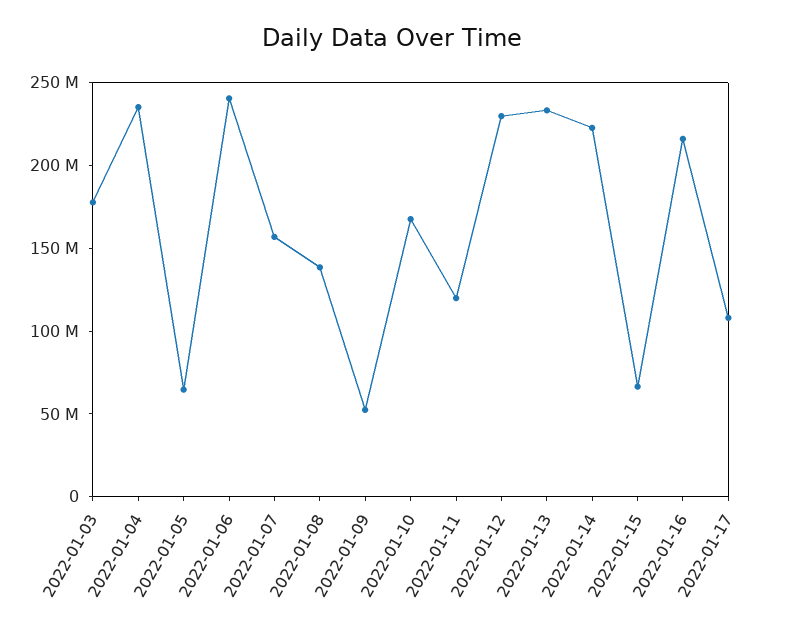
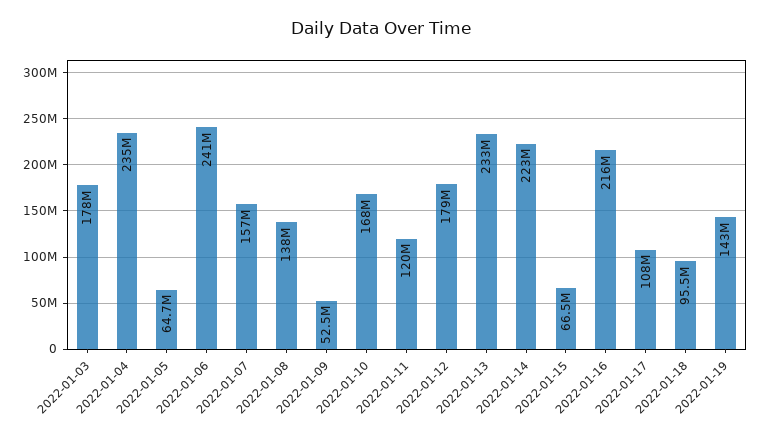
2022-01-12: 230000000 -> 179000000
2022-01-18: none -> 95500000
2022-01-19: none -> 143000000

